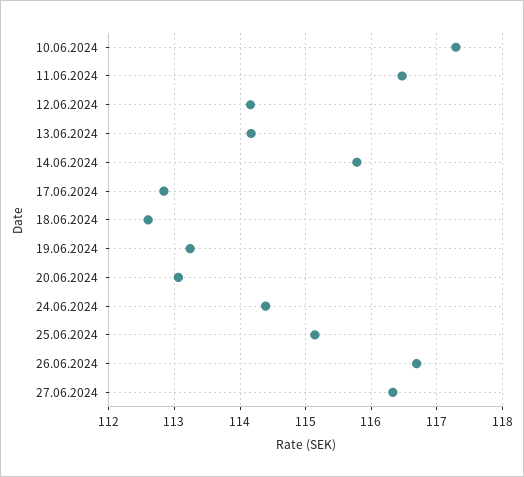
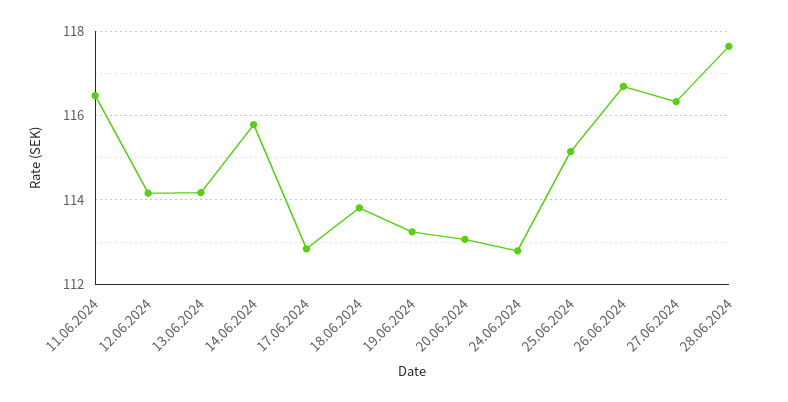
10.06.2024: 117.3 -> none
18.06.2024: 112.6 -> 113.8
24.06.2024: 114.4 -> 112.8
28.06.2024: none -> 117.6

